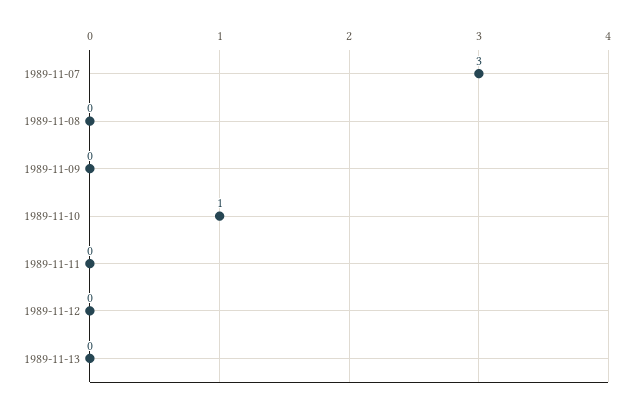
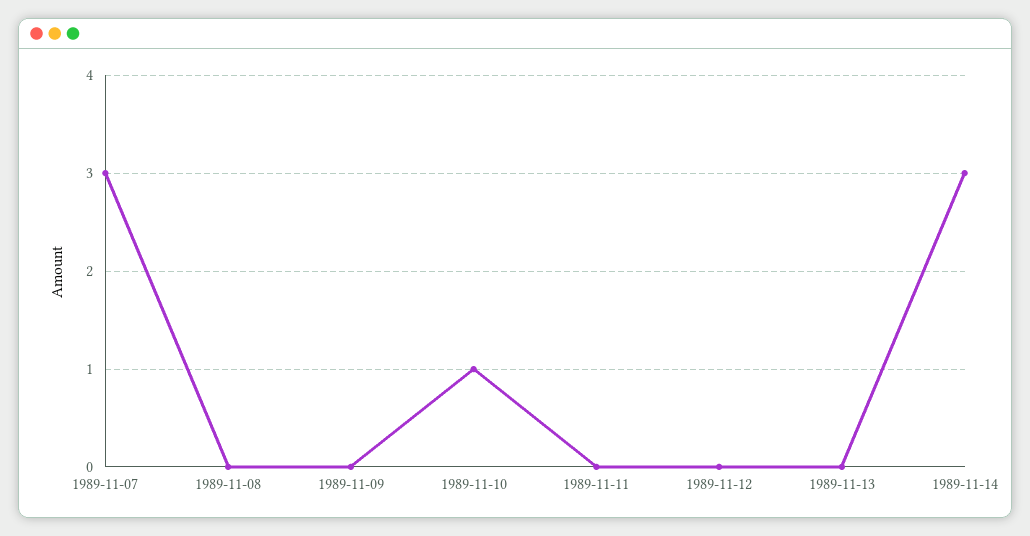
1989-11-14: none -> 3

